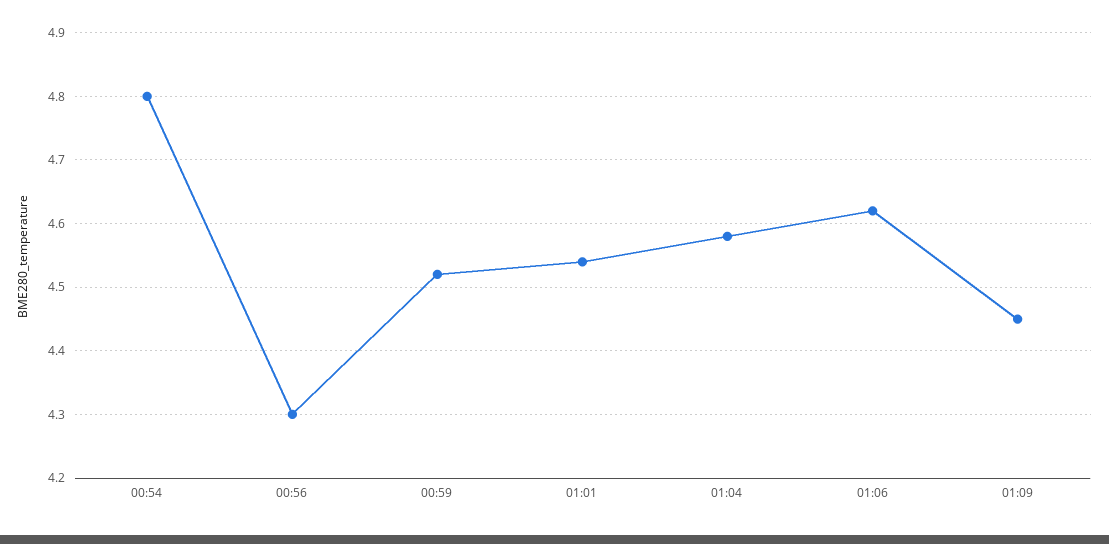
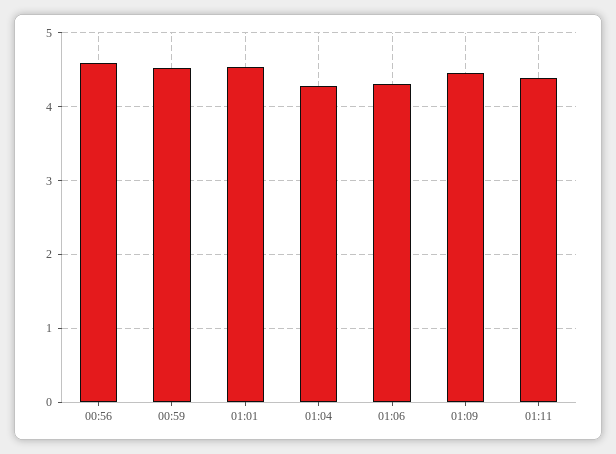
00:54: 4.8 -> none
00:56: 4.3 -> 4.6
01:04: 4.58 -> 4.3
01:06: 4.62 -> 4.3
01:11: none -> 4.4

